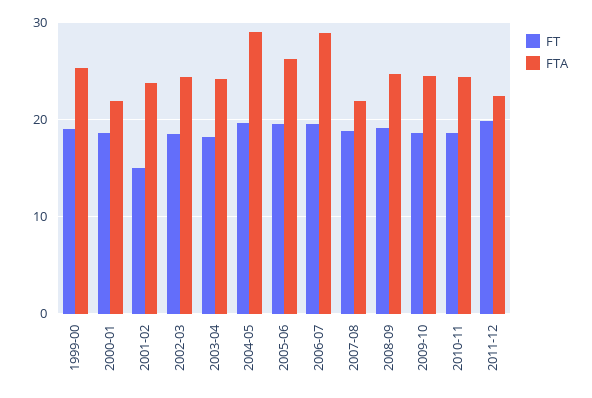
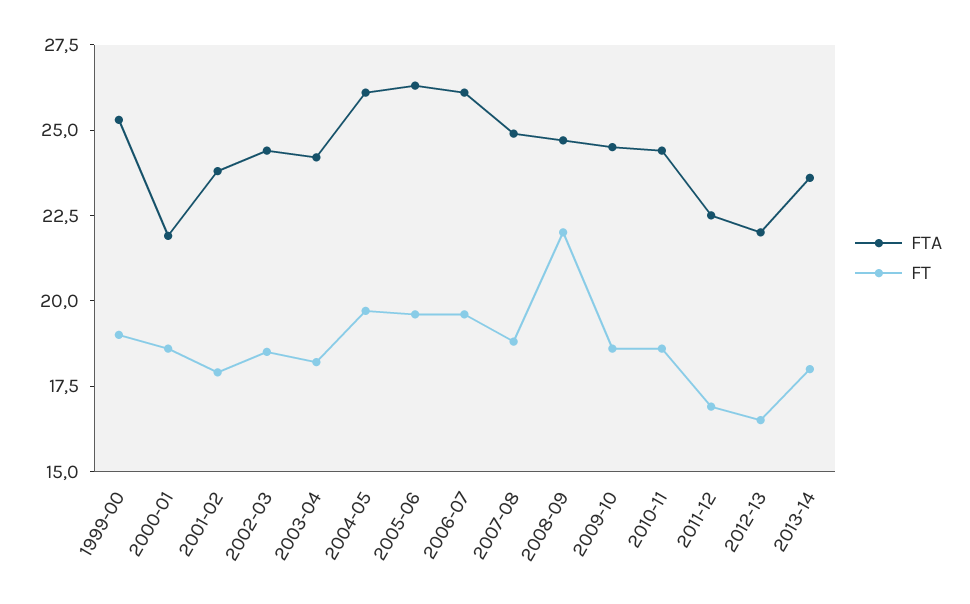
FT, 2001-02: 15 -> 18
FTA, 2004-05: 29 -> 26
FTA, 2006-07: 29 -> 26
FTA, 2007-08: 22 -> 25
FT, 2008-09: 19 -> 22
FT, 2011-12: 20 -> 17
FTA, 2012-13: none -> 22
FT, 2012-13: none -> 16.5
FTA, 2013-14: none -> 23.5
FT, 2013-14: none -> 18

